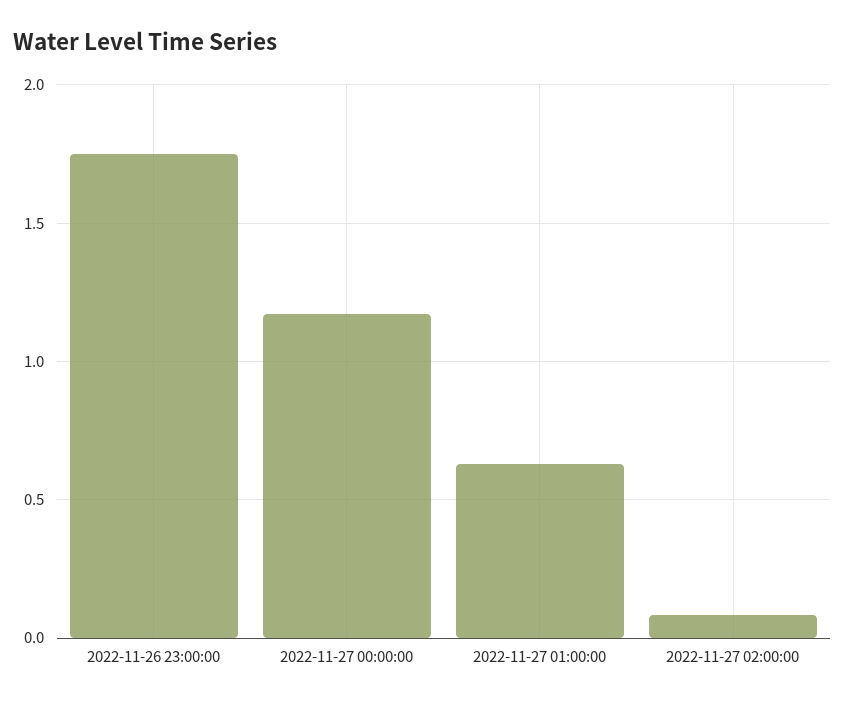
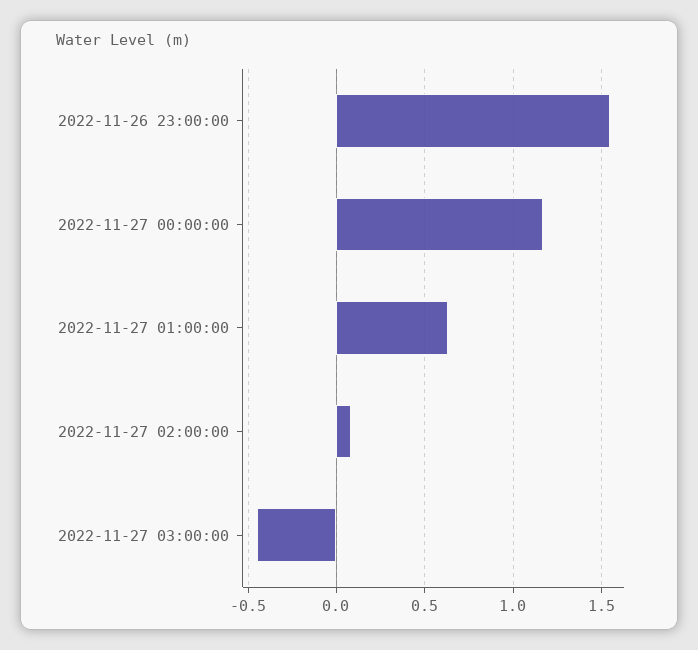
2022-11-26 23:00:00: 1.75 -> 1.55
2022-11-27 03:00:00: none -> -0.45

